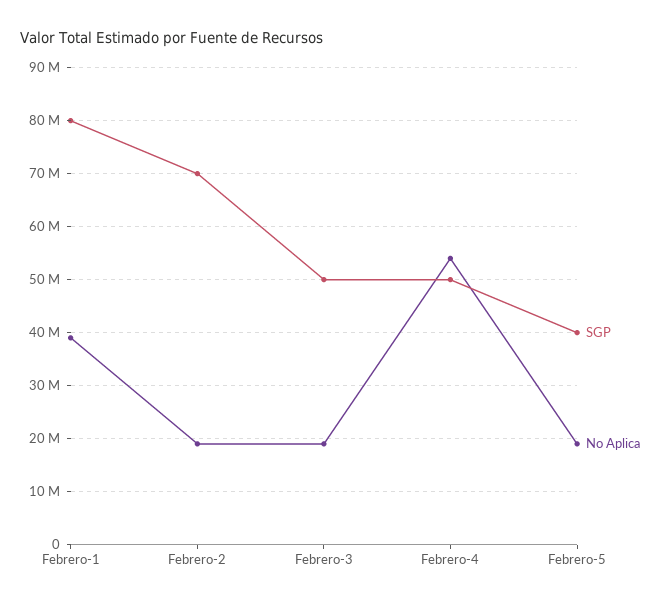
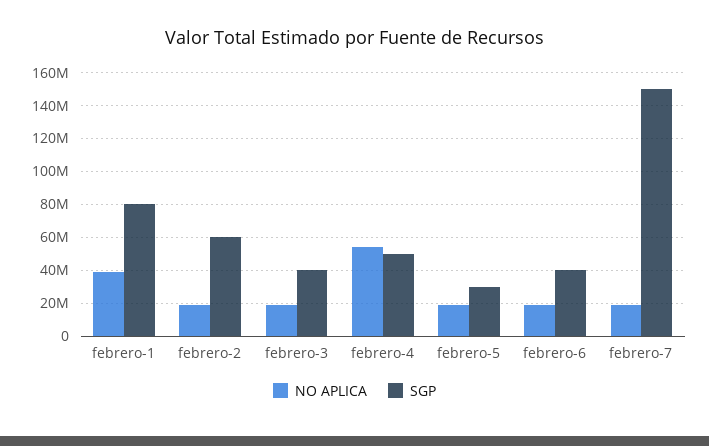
SGP, Febrero-2: 70000000 -> 60000000
SGP, Febrero-3: 50000000 -> 40000000
SGP, Febrero-5: 40000000 -> 30000000
No Aplica, febrero-6: none -> 20000000
SGP, febrero-6: none -> 40000000
No Aplica, febrero-7: none -> 20000000
SGP, febrero-7: none -> 150000000

